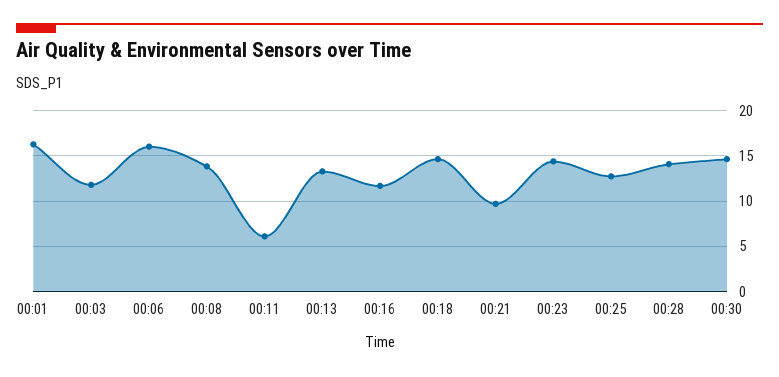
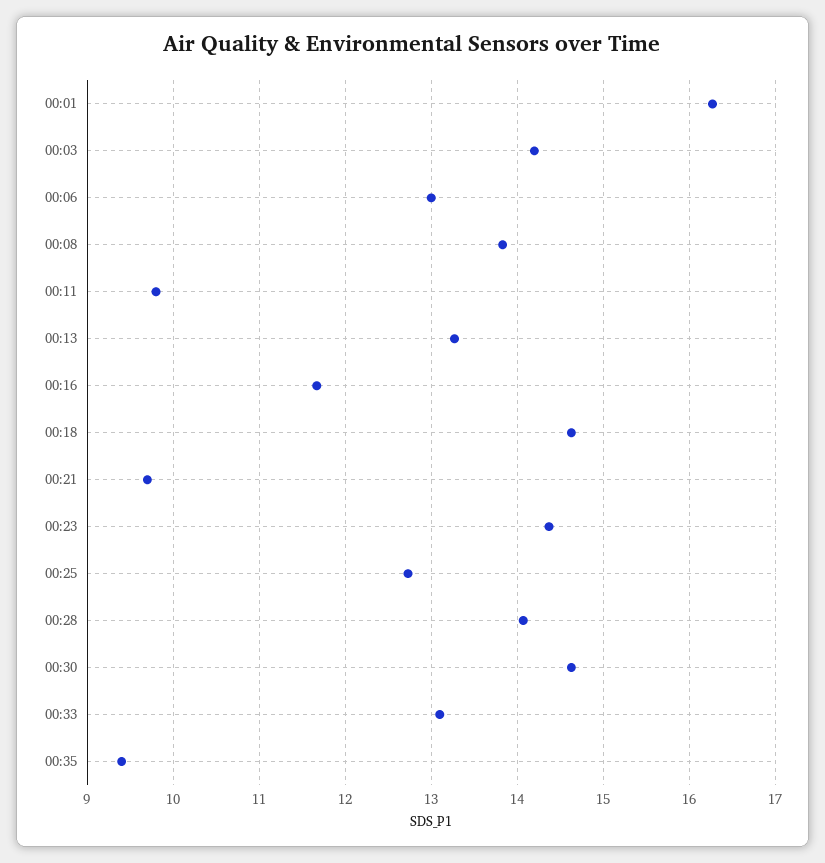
00:03: 12 -> 14.2
00:06: 16 -> 13
00:11: 6 -> 9.8
00:33: none -> 13.1
00:35: none -> 9.4

